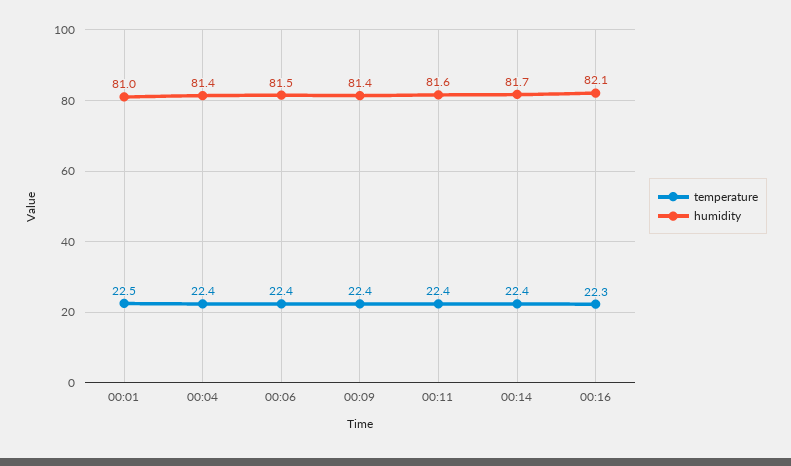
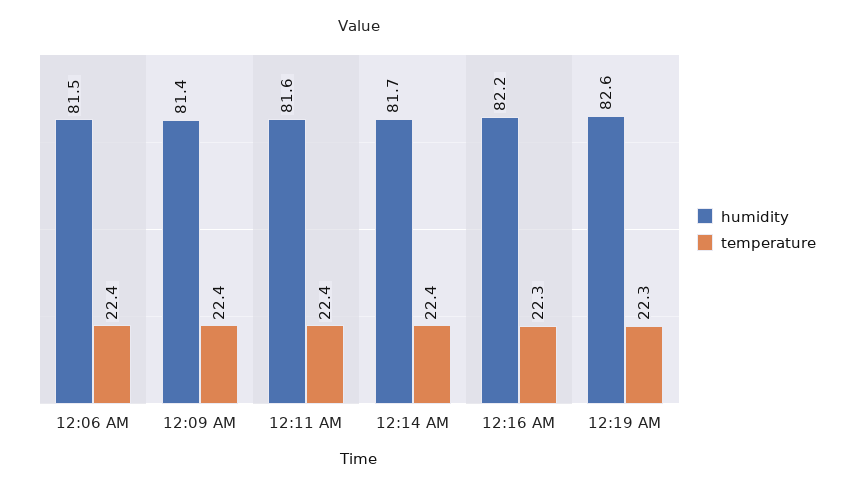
temperature, 00:01: 22.5 -> none
humidity, 00:01: 81 -> none
temperature, 00:04: 22.4 -> none
humidity, 00:04: 81.4 -> none
humidity, 00:16: 82.1 -> 82.2
humidity, 12:19 AM: none -> 82.6
temperature, 12:19 AM: none -> 22.3

